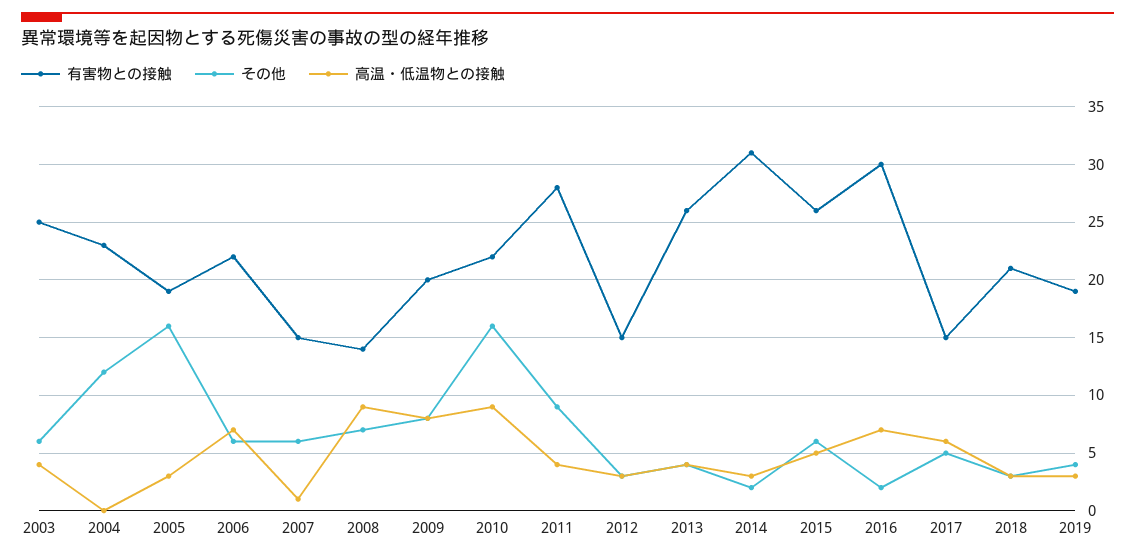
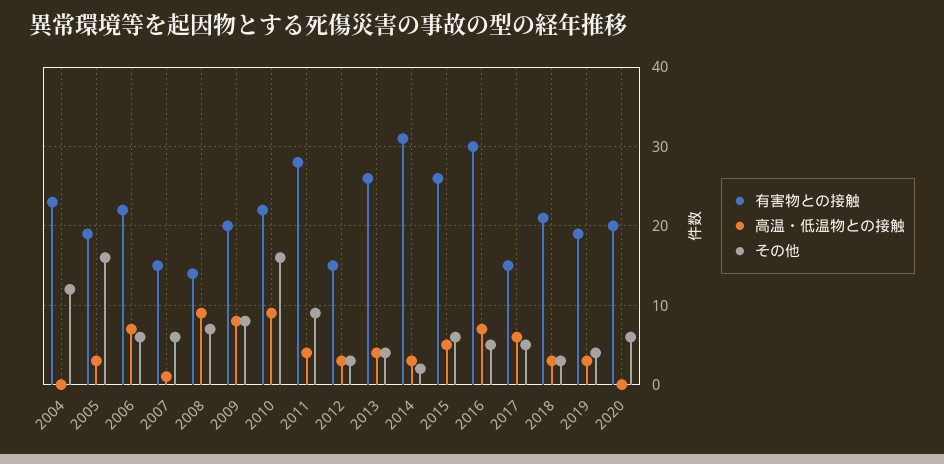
有害物との接触, 2003: 25 -> none
その他, 2003: 6 -> none
高温・低温物との接触, 2003: 4 -> none
その他, 2016: 2 -> 5
有害物との接触, 2020: none -> 20
高温・低温物との接触, 2020: none -> 0
その他, 2020: none -> 6

